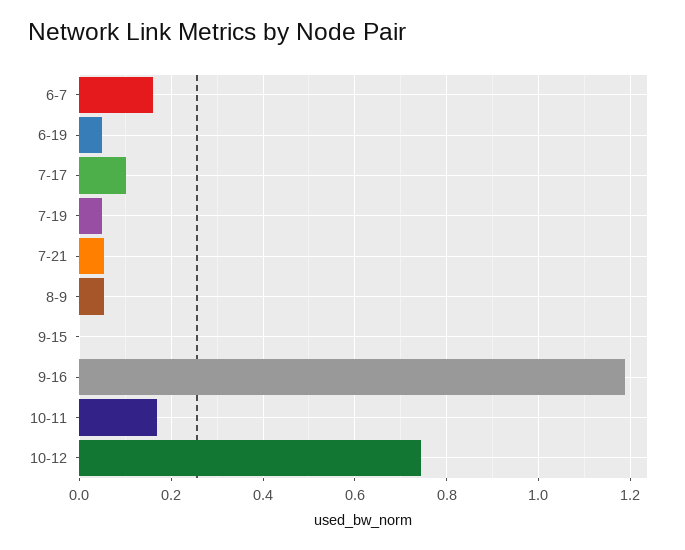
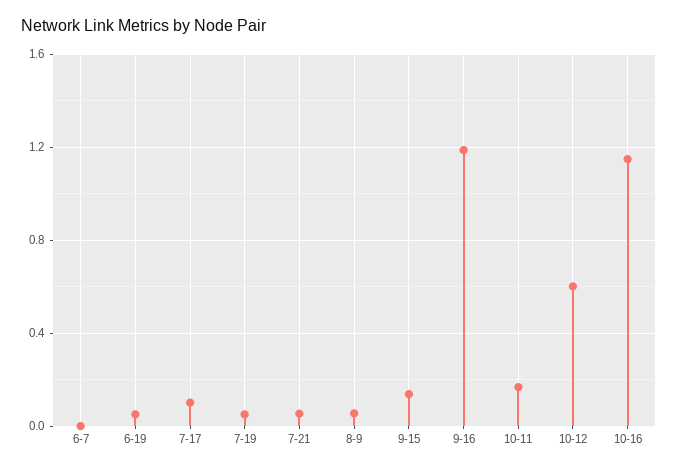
6-7: 0.16 -> 0
9-15: 0 -> 0.15
10-12: 0.74 -> 0.6
10-16: none -> 1.15

